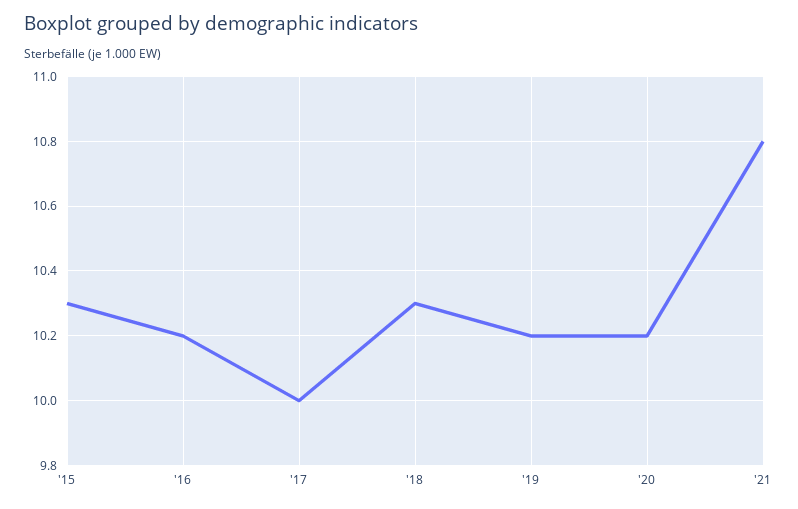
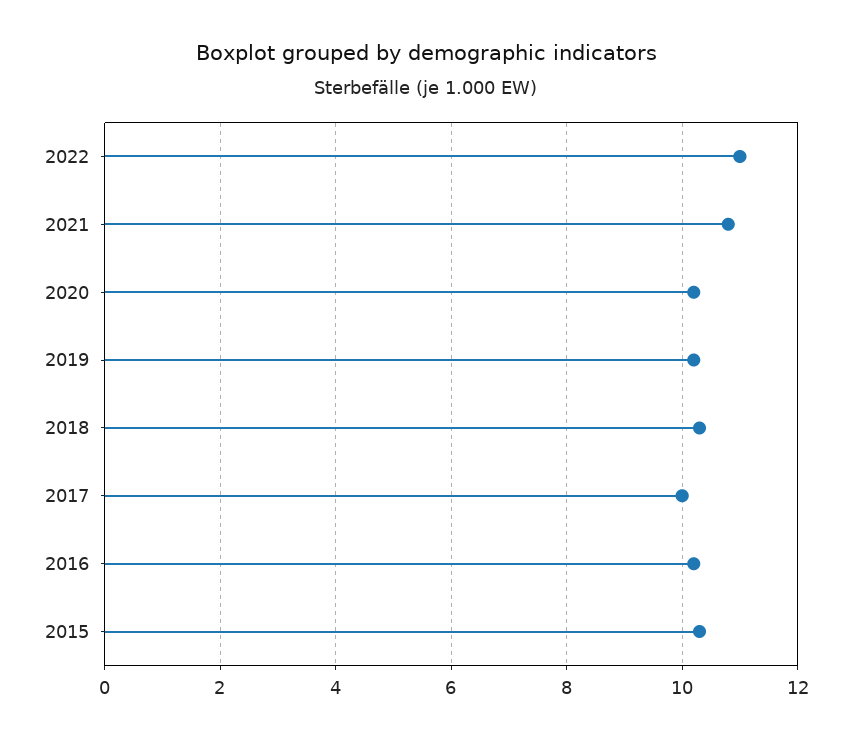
2022: none -> 11

